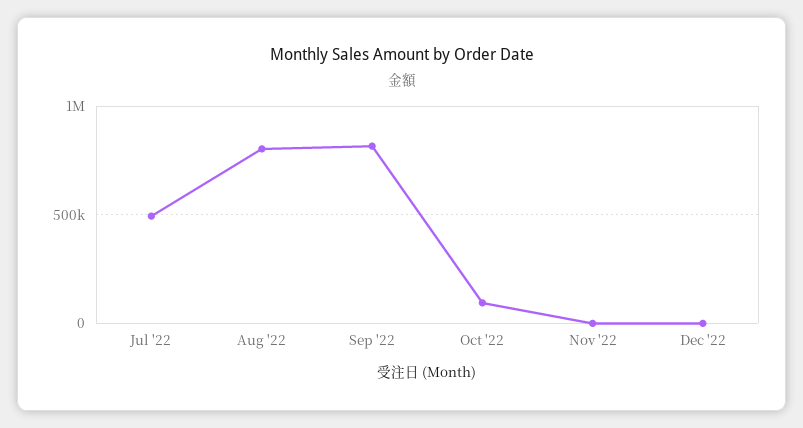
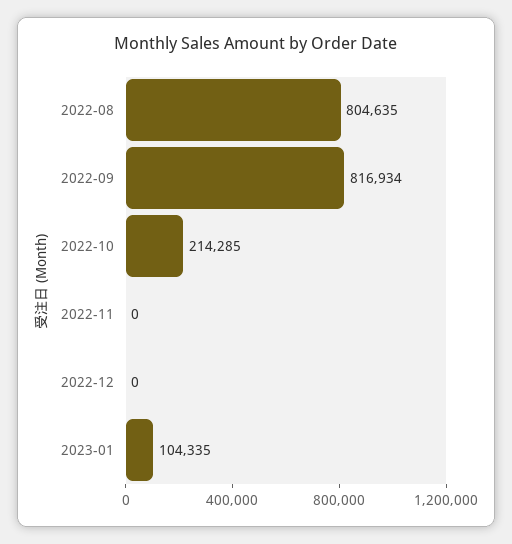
Jul '22: 500000 -> none
Oct '22: 100000 -> 214285
2023-01: none -> 104335

